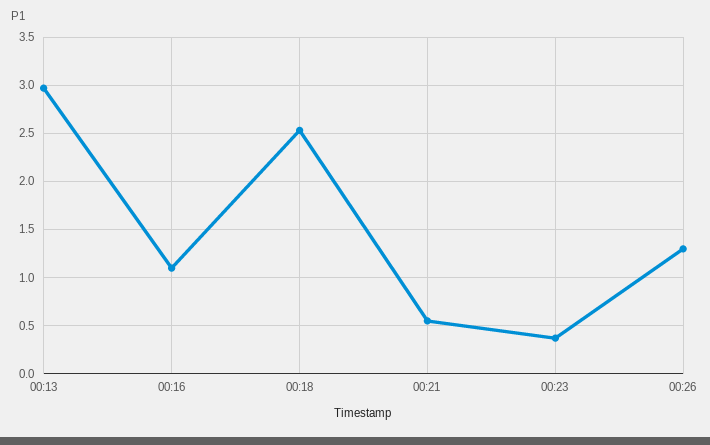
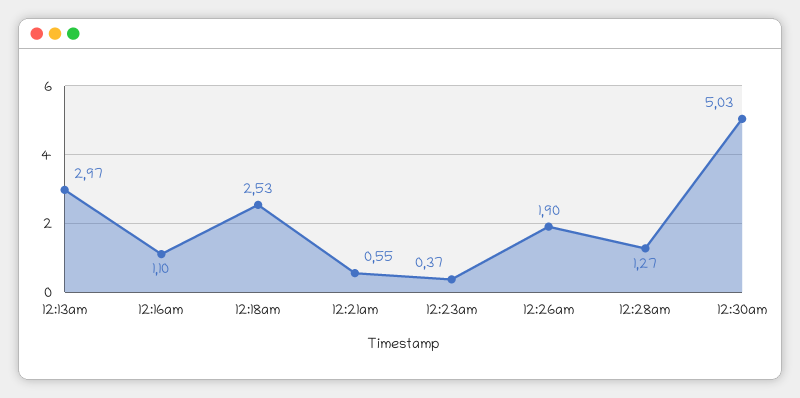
00:26: 1.3 -> 1.9
12:28am: none -> 1.27
12:30am: none -> 5.03

